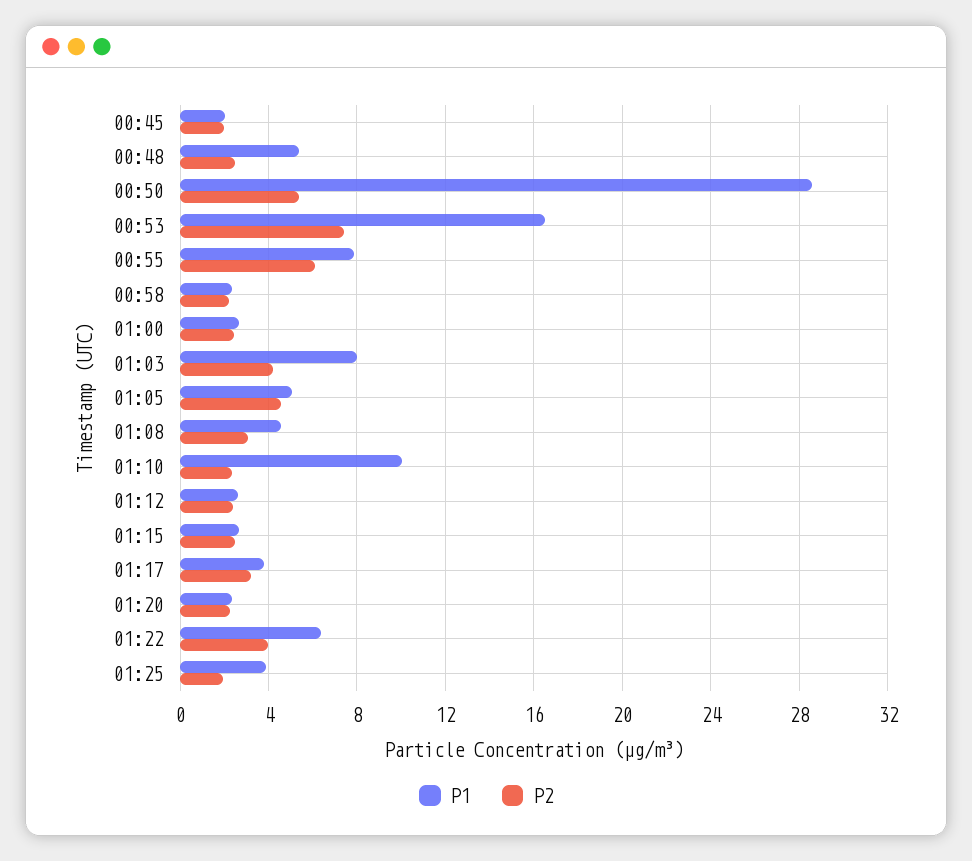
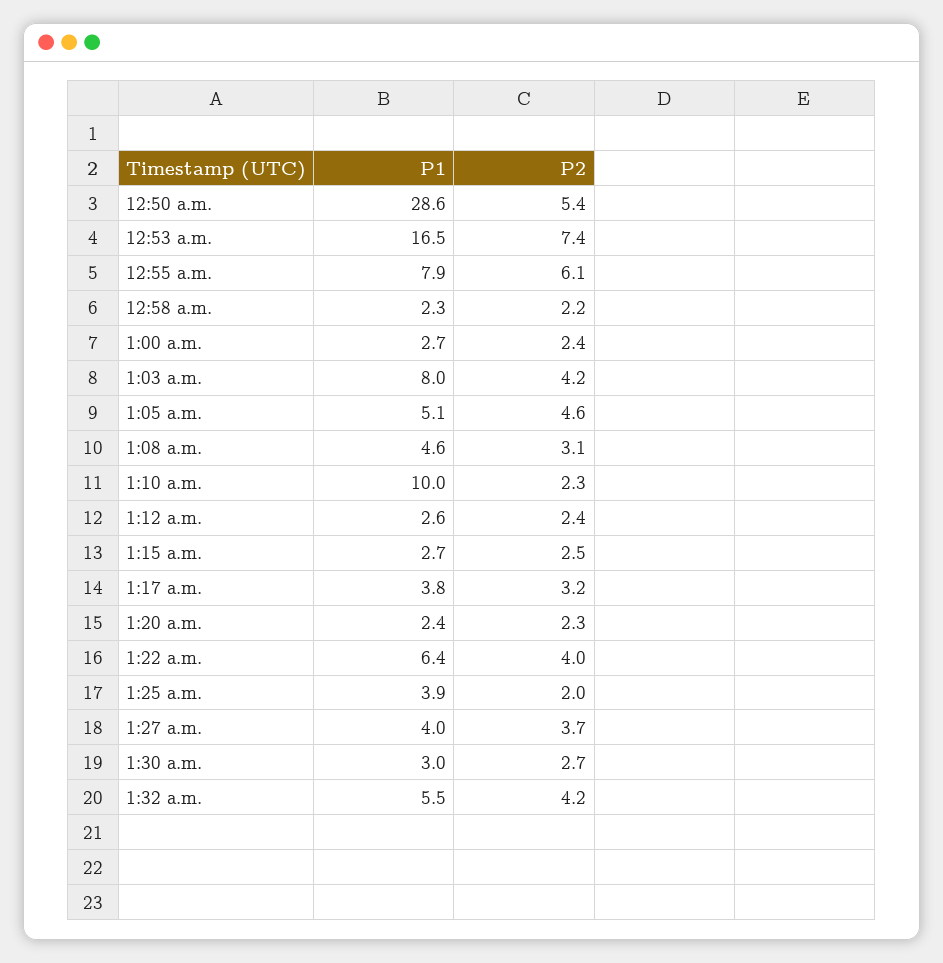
P1, 00:45: 2 -> none
P2, 00:45: 2 -> none
P1, 00:48: 5.5 -> none
P2, 00:48: 2.5 -> none
P1, 1:27 a.m.: none -> 4
P2, 1:27 a.m.: none -> 3.7
P1, 1:30 a.m.: none -> 3
P2, 1:30 a.m.: none -> 2.7
P1, 1:32 a.m.: none -> 5.5
P2, 1:32 a.m.: none -> 4.2

